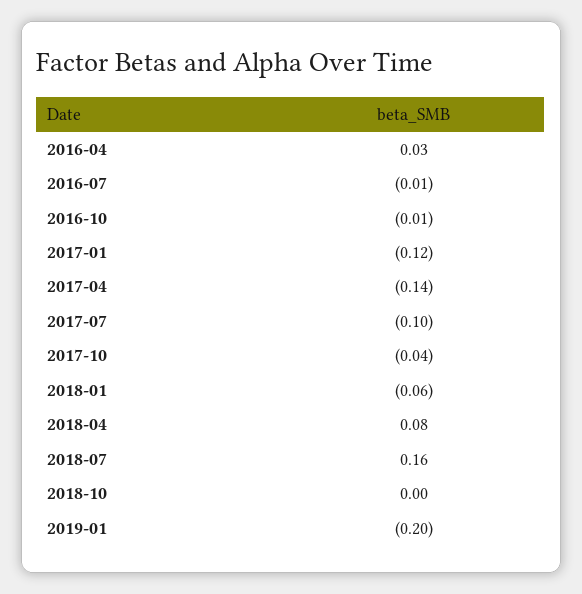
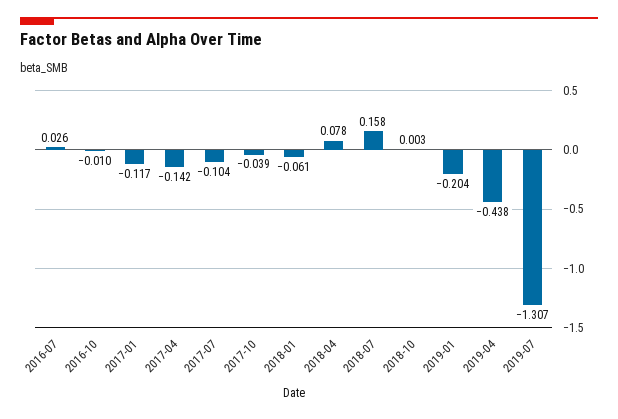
2016-04: 0.03 -> none
2016-07: -0.01 -> 0.026
2019-04: none -> -0.438
2019-07: none -> -1.307

